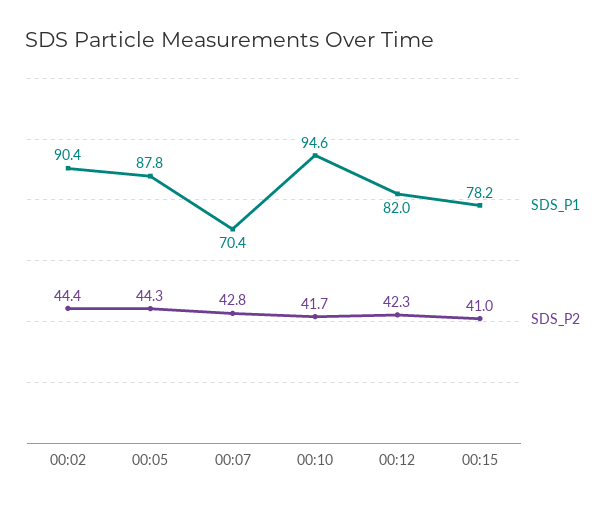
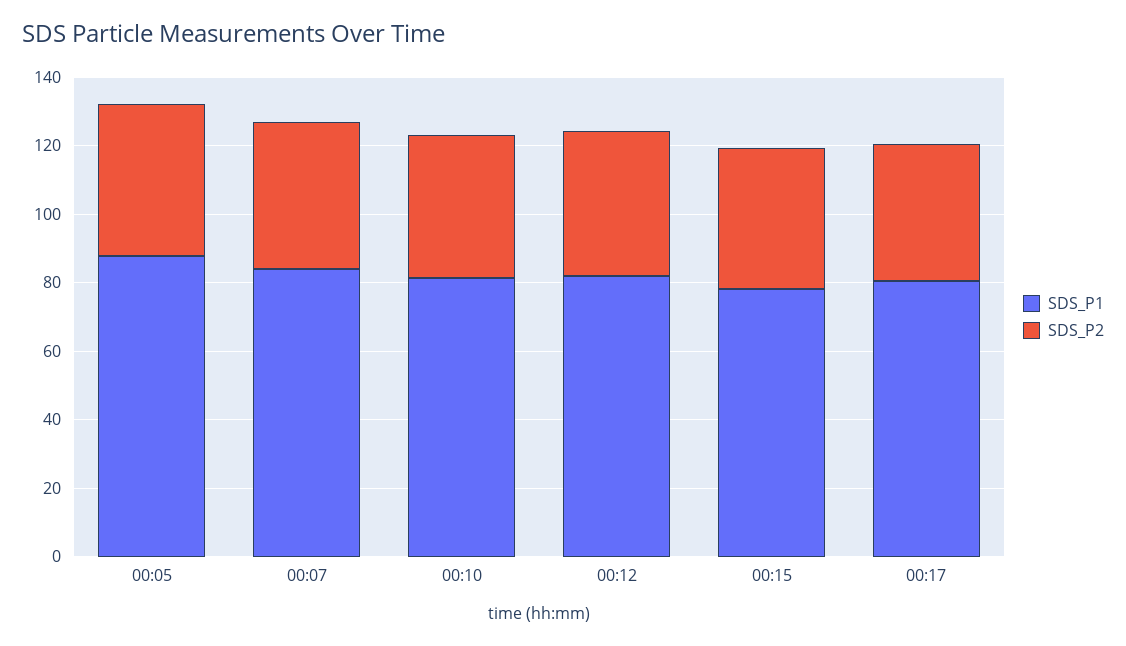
SDS_P1, 00:02: 90.4 -> none
SDS_P2, 00:02: 44.4 -> none
SDS_P1, 00:07: 70.4 -> 85
SDS_P1, 00:10: 94.6 -> 80
SDS_P1, 00:17: none -> 80
SDS_P2, 00:17: none -> 40

